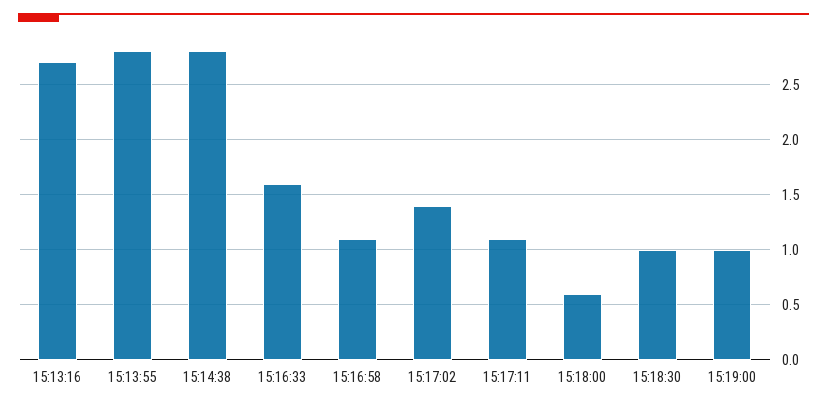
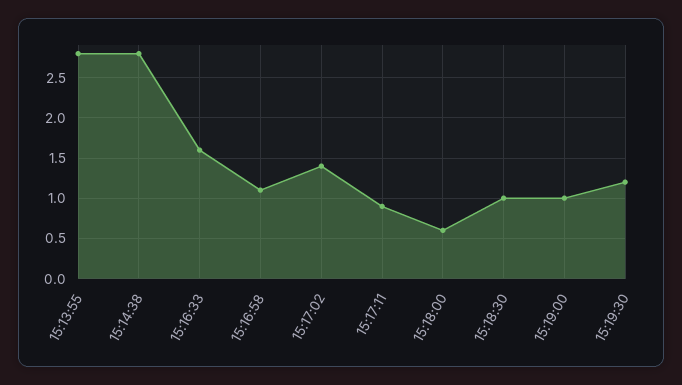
15:13:16: 2.7 -> none
15:17:11: 1.1 -> 0.9
15:19:30: none -> 1.2

